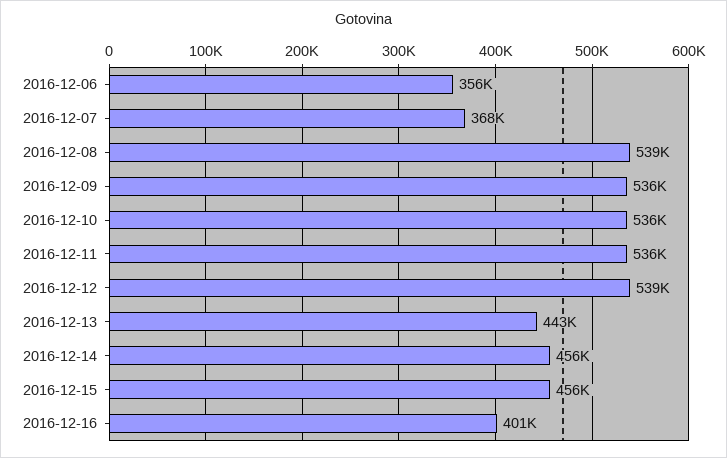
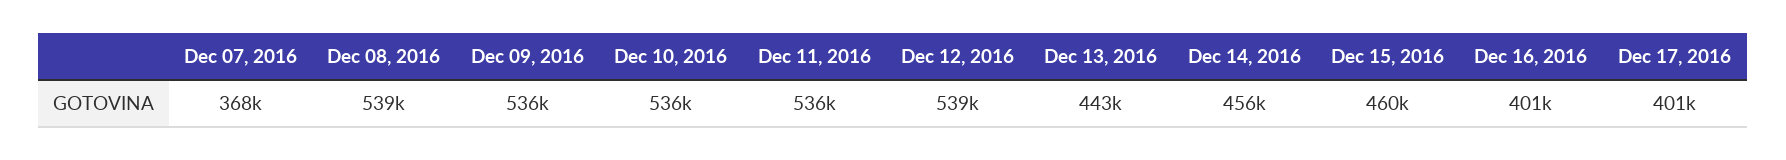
2016-12-06: 356000 -> none
2016-12-15: 456000 -> 460000
Dec 17, 2016: none -> 401000

